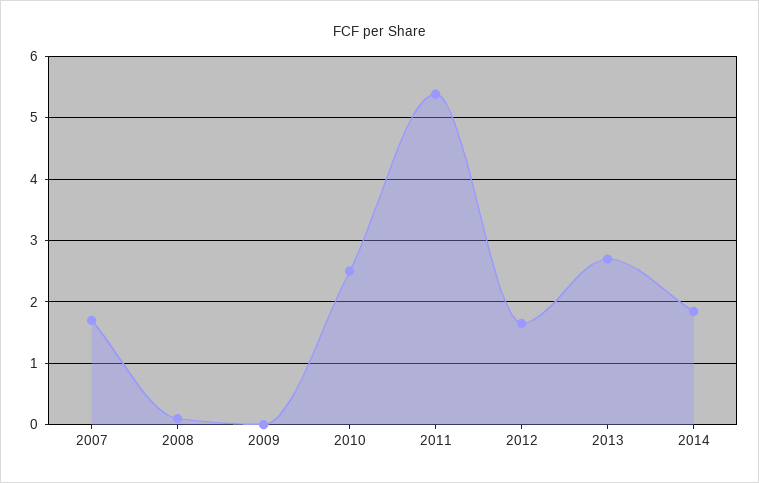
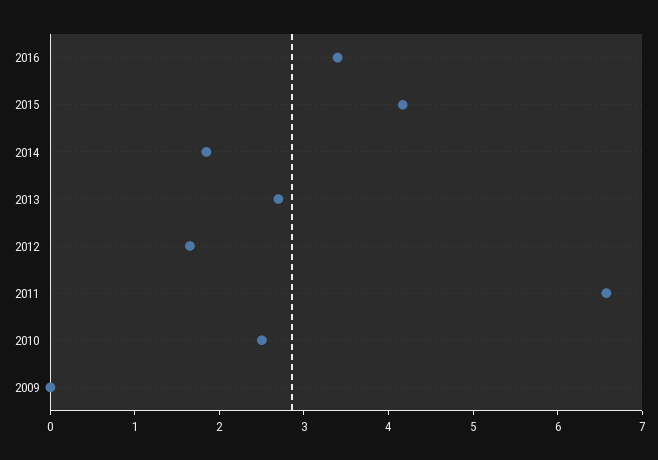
2007: 1.7 -> none
2008: 0.1 -> none
2011: 5.4 -> 6.6
2016: none -> 3.4
2015: none -> 4.2

